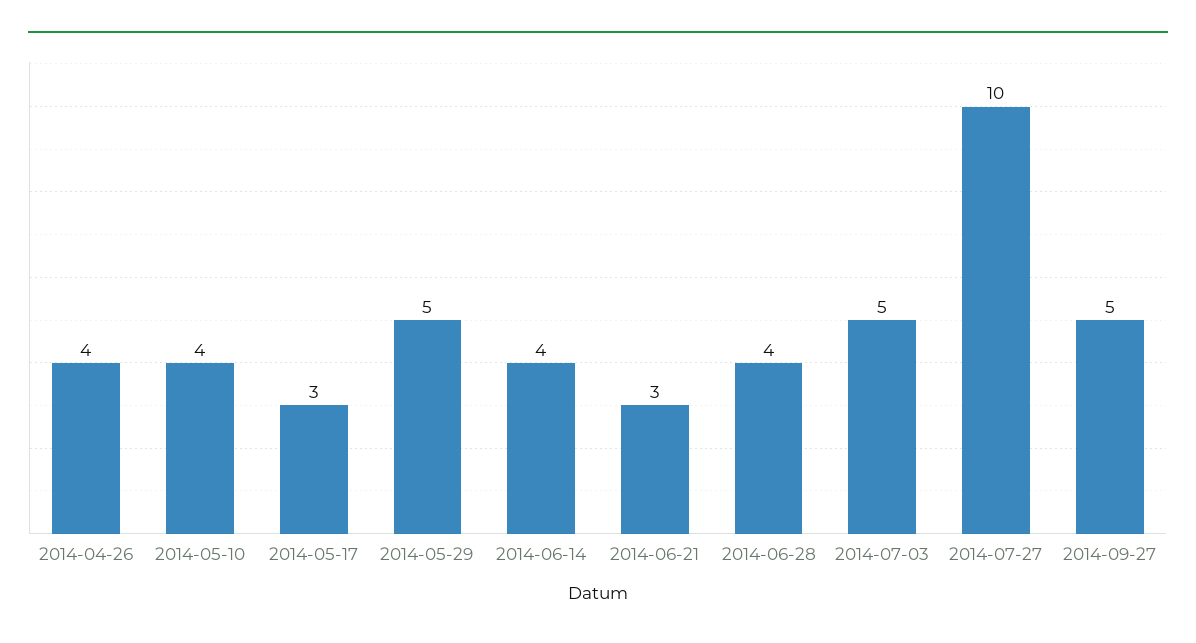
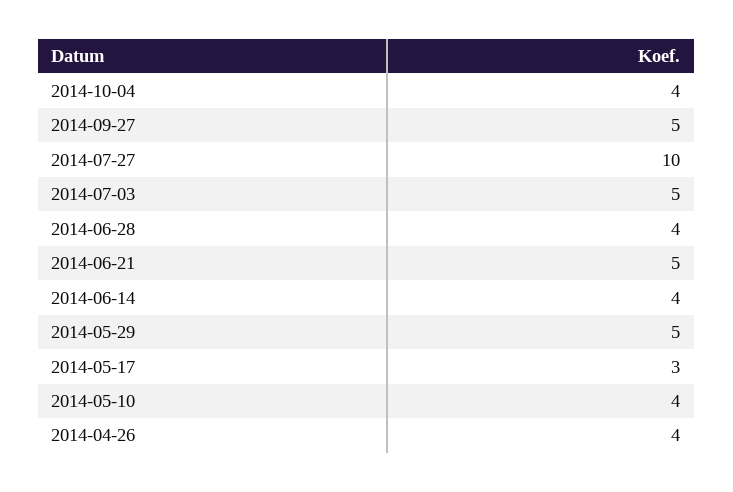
2014-06-21: 3 -> 5
2014-10-04: none -> 4

